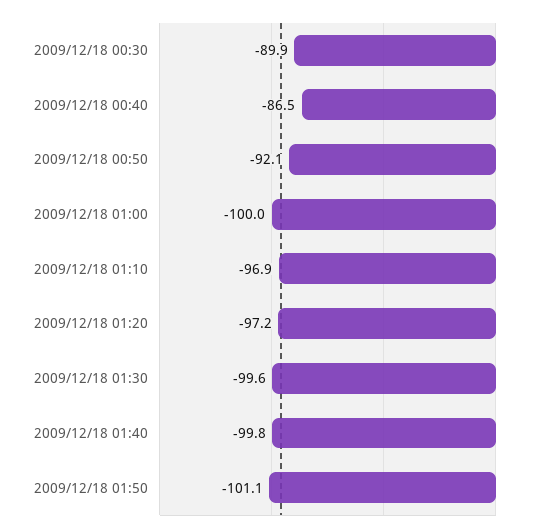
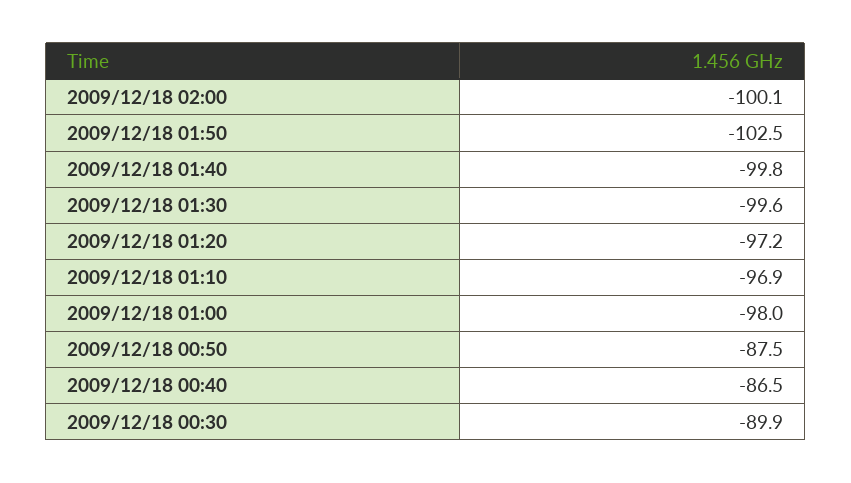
2009/12/18 00:50: -92.1 -> -87.5
2009/12/18 01:00: -100 -> -98
2009/12/18 01:50: -101.1 -> -102.5
2009/12/18 02:00: none -> -100.1

